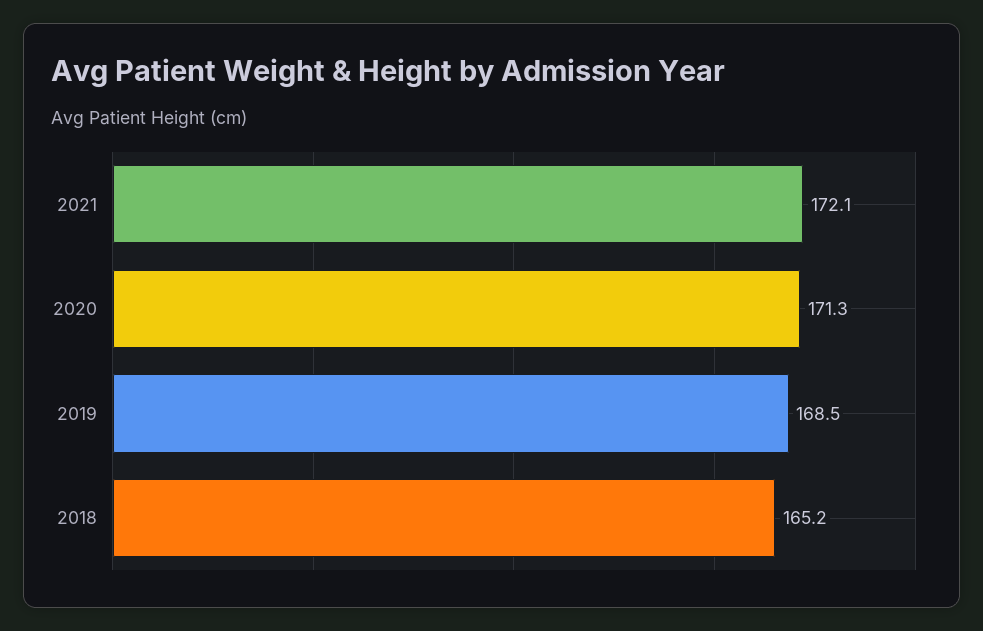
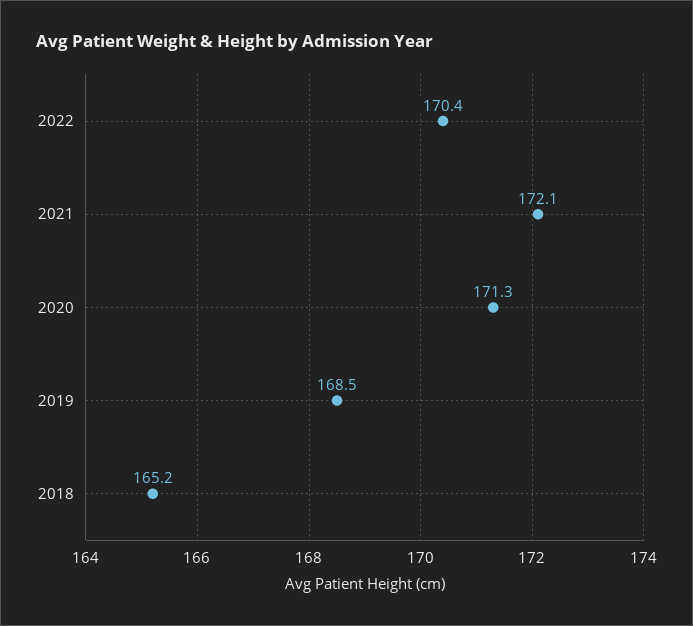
2022: none -> 170.4

